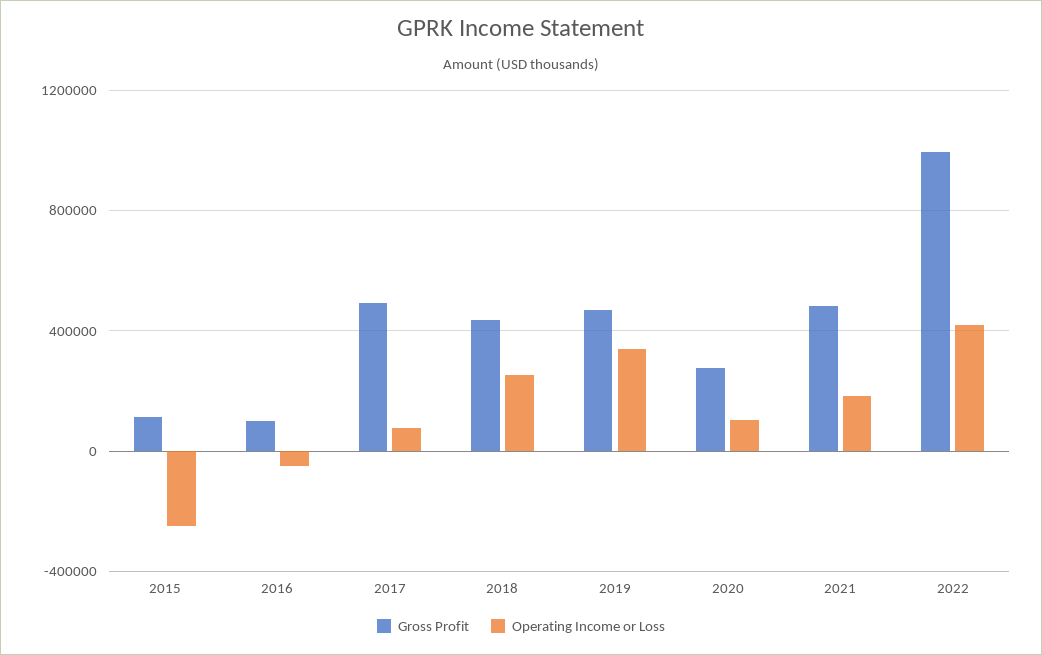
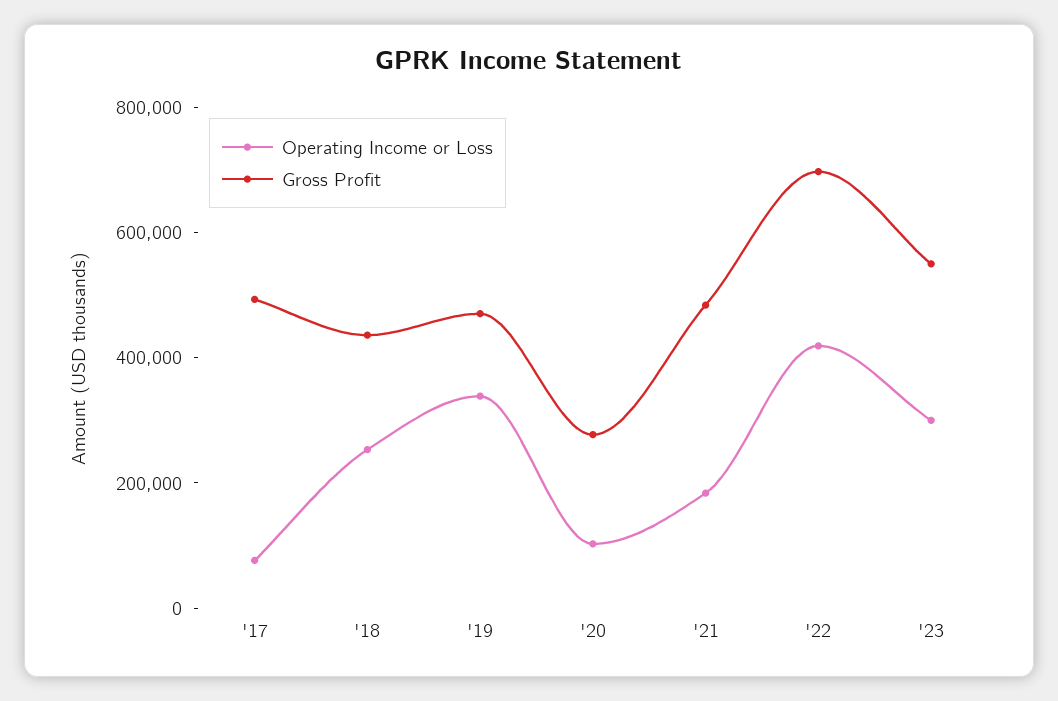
Gross Profit, 2015: 100000 -> none
Operating Income or Loss, 2015: -250000 -> none
Gross Profit, 2016: 100000 -> none
Operating Income or Loss, 2016: -50000 -> none
Gross Profit, 2022: 1000000 -> 700000
Operating Income or Loss, '23: none -> 300000
Gross Profit, '23: none -> 550000

